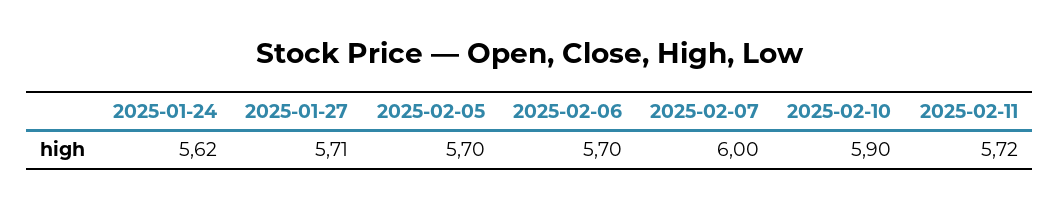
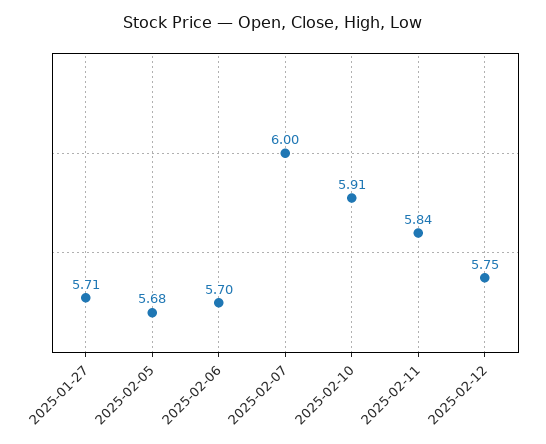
2025-01-24: 5.62 -> none
2025-02-05: 5.7 -> 5.68
2025-02-10: 5.9 -> 5.91
2025-02-11: 5.72 -> 5.84
2025-02-12: none -> 5.75

